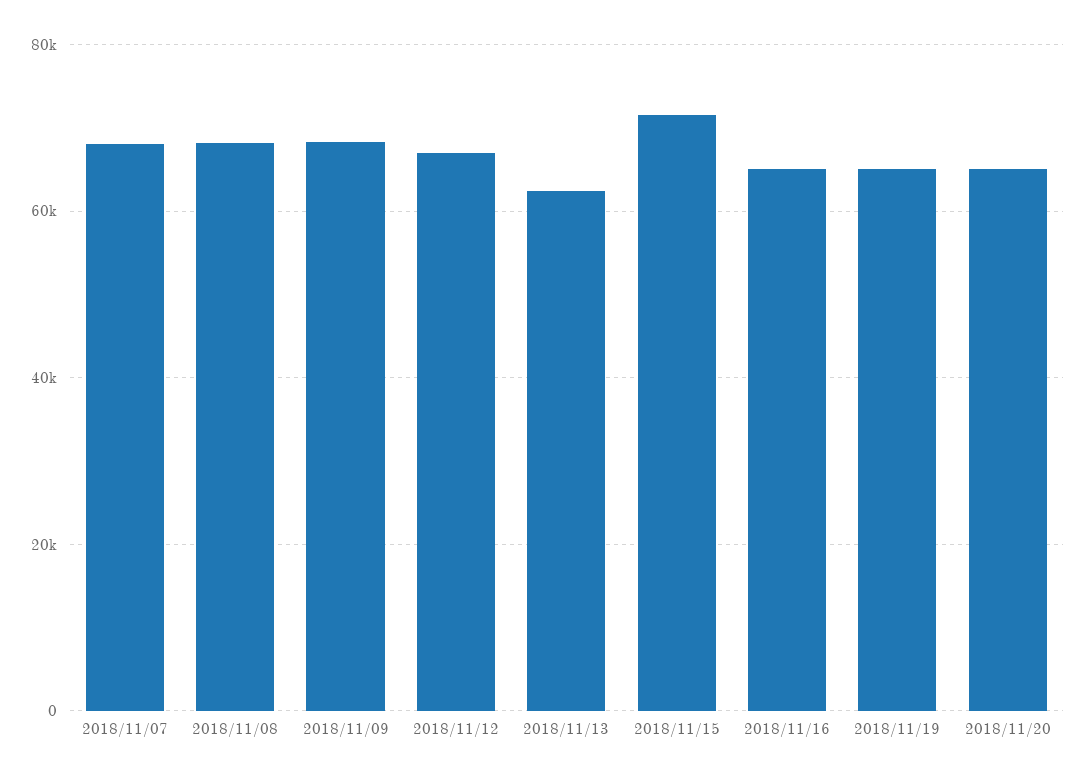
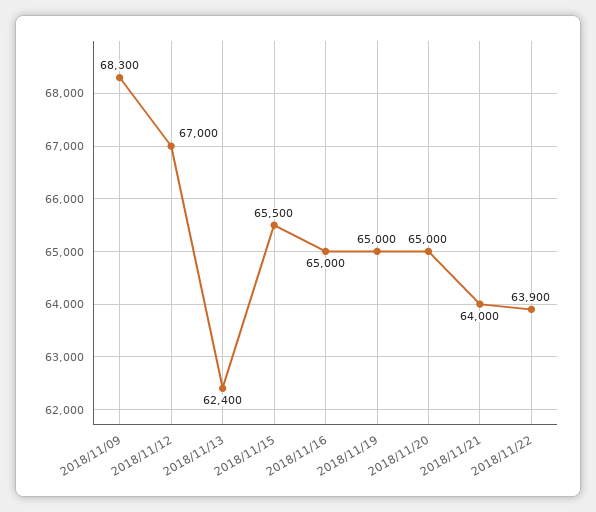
2018/11/07: 68000 -> none
2018/11/08: 68000 -> none
2018/11/15: 72000 -> 65500
2018/11/21: none -> 64000
2018/11/22: none -> 63900

